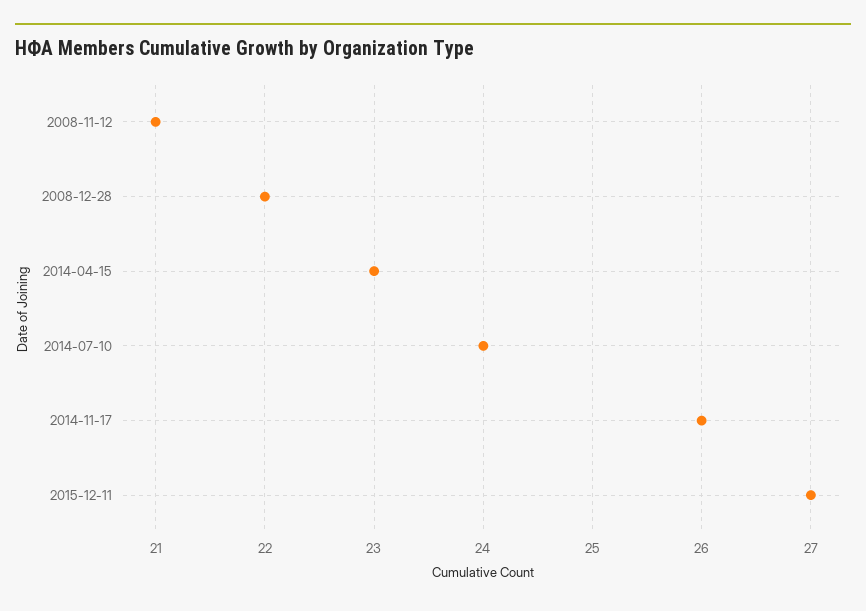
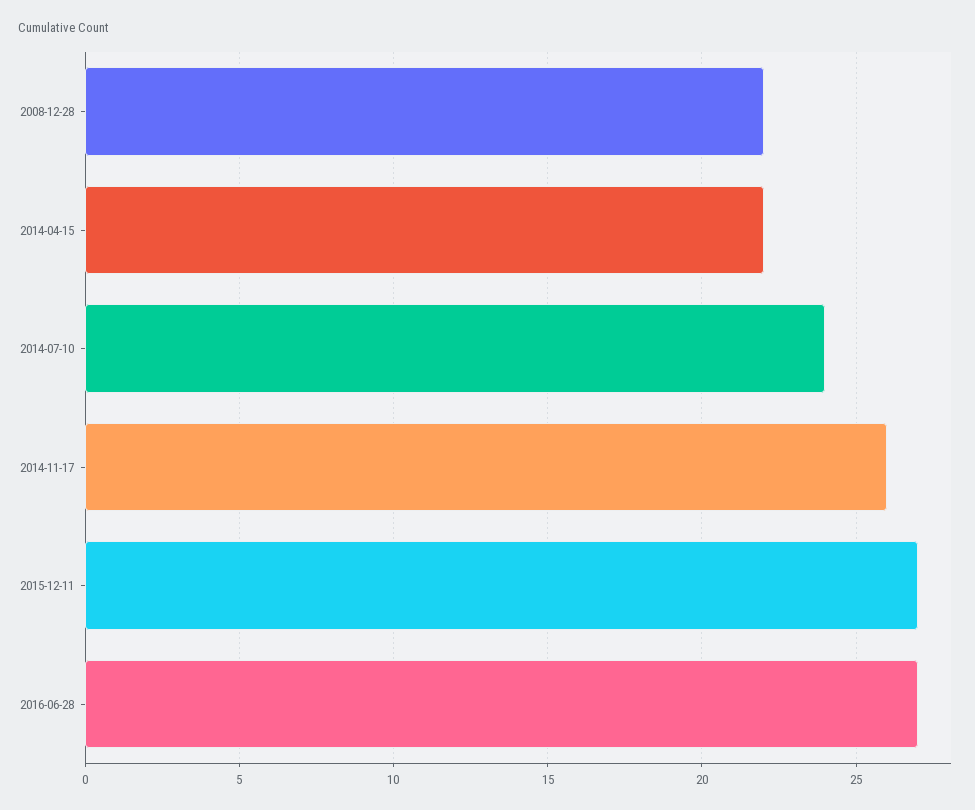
2008-11-12: 21 -> none
2014-04-15: 23 -> 22
2016-06-28: none -> 27

